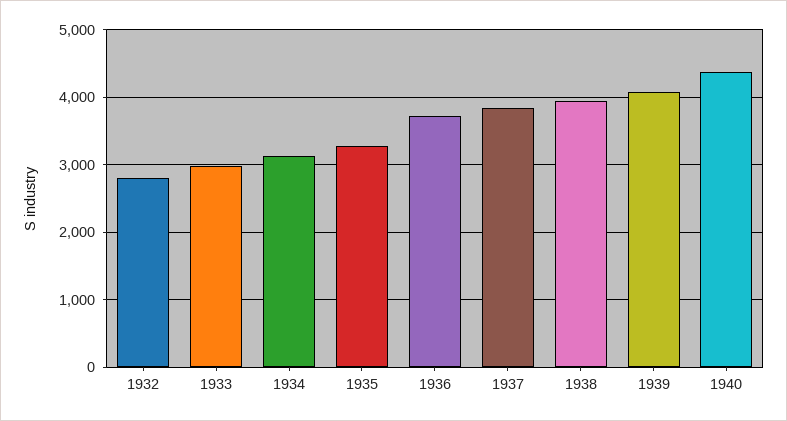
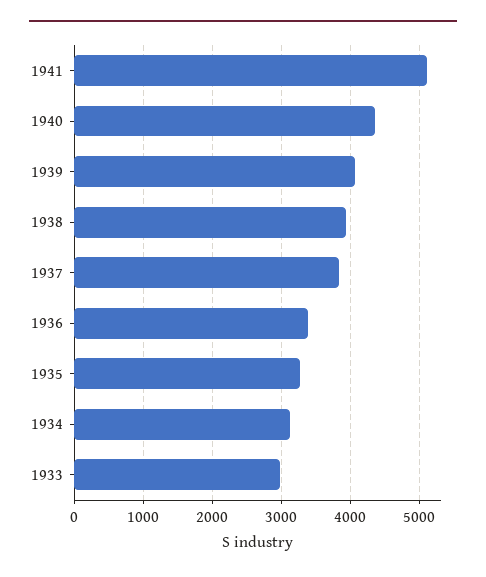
1932: 2800 -> none
1936: 3700 -> 3400
1941: none -> 5100

